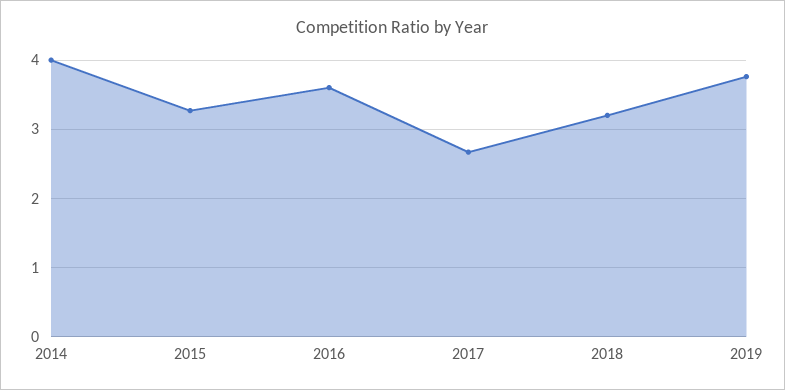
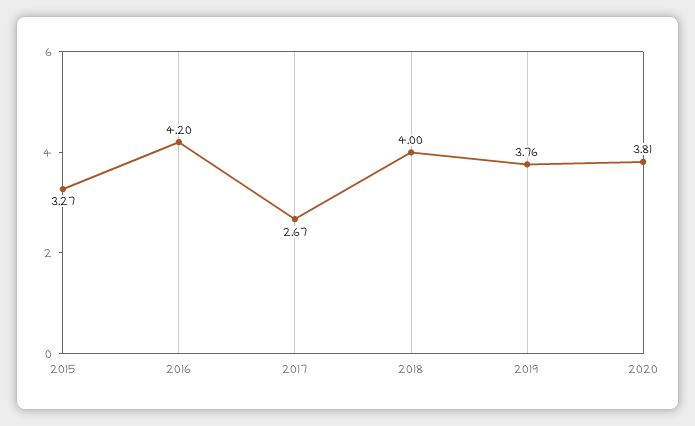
2014: 4 -> none
2016: 3.6 -> 4.2
2018: 3.2 -> 4
2020: none -> 3.81

